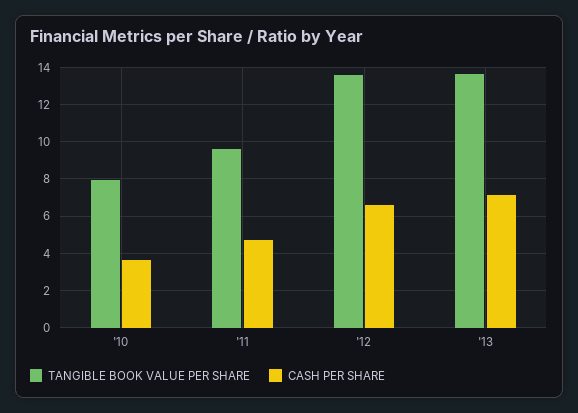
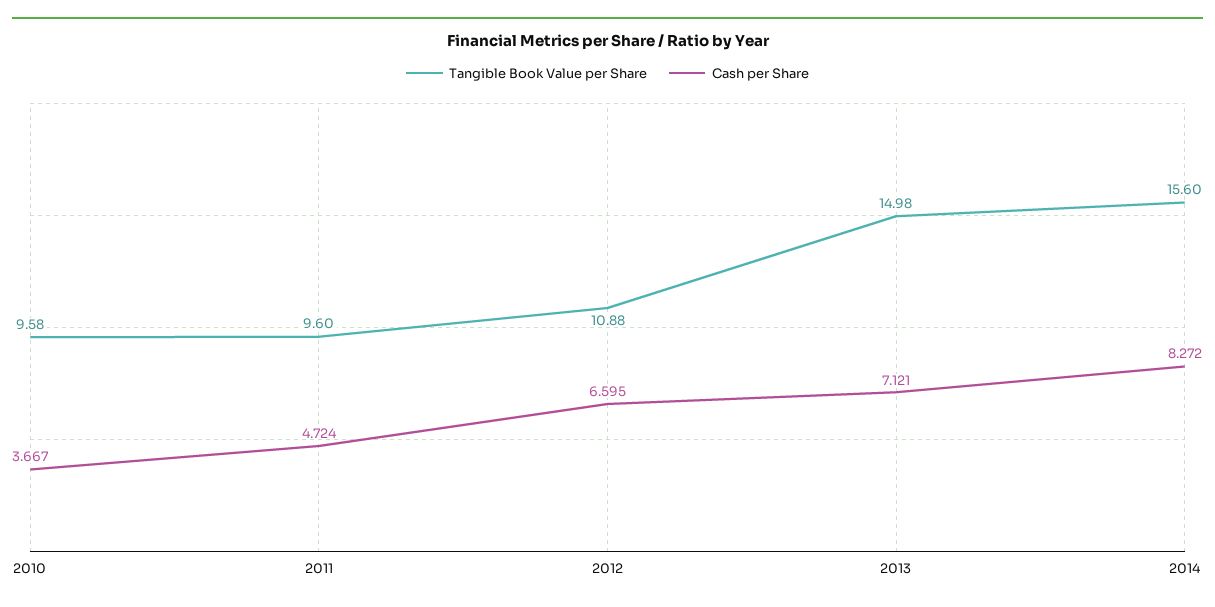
TANGIBLE BOOK VALUE PER SHARE, '10: 8 -> 9.58
TANGIBLE BOOK VALUE PER SHARE, '12: 13.5 -> 10.88
TANGIBLE BOOK VALUE PER SHARE, '13: 13.5 -> 14.98
TANGIBLE BOOK VALUE PER SHARE, 2014: none -> 15.6
CASH PER SHARE, 2014: none -> 8.272

